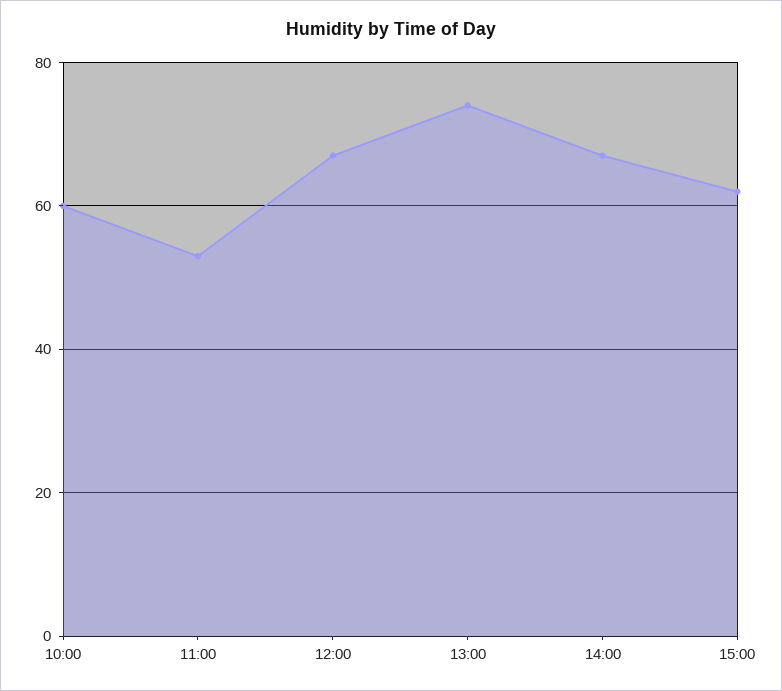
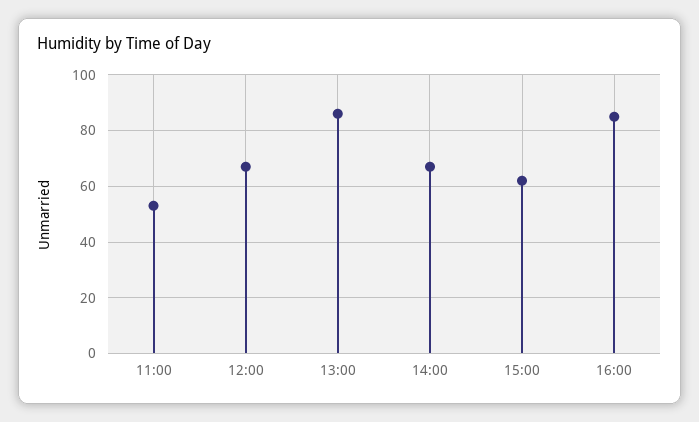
10:00: 60 -> none
13:00: 75 -> 85
16:00: none -> 85

